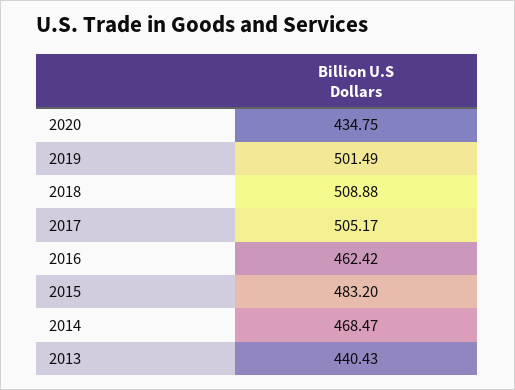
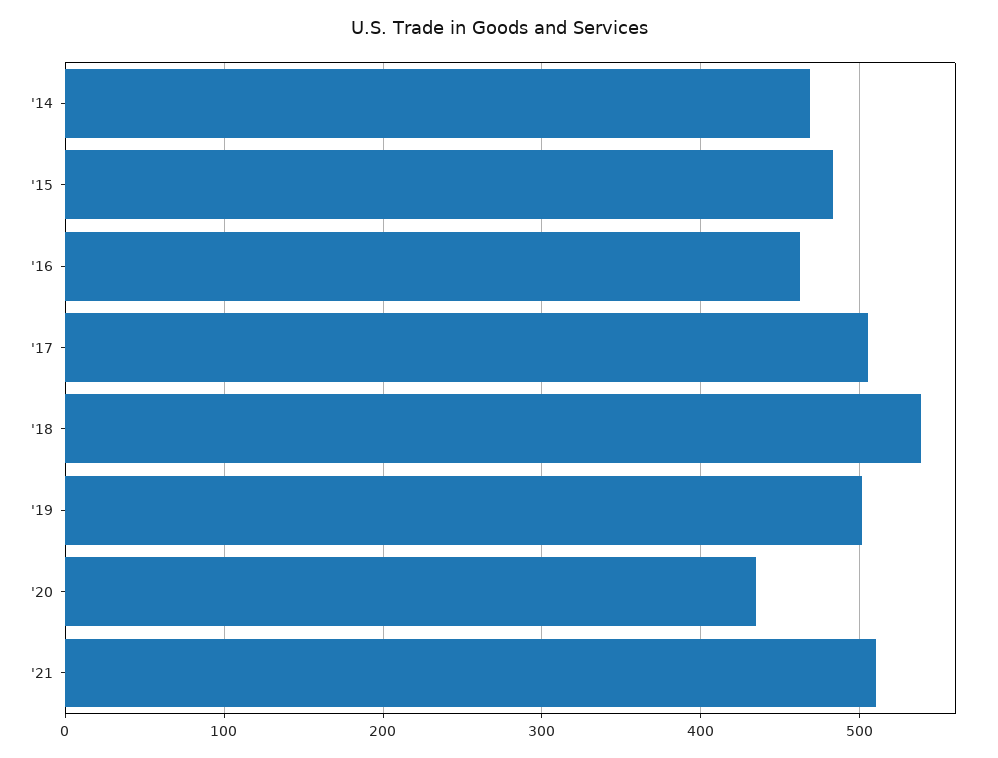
2018: 508.88 -> 540
2013: 440.43 -> none
'21: none -> 510

